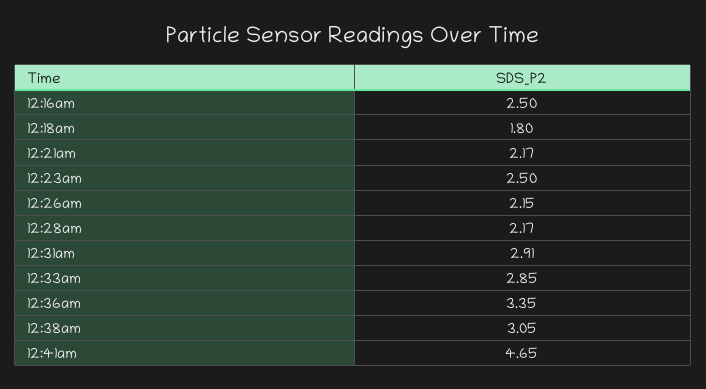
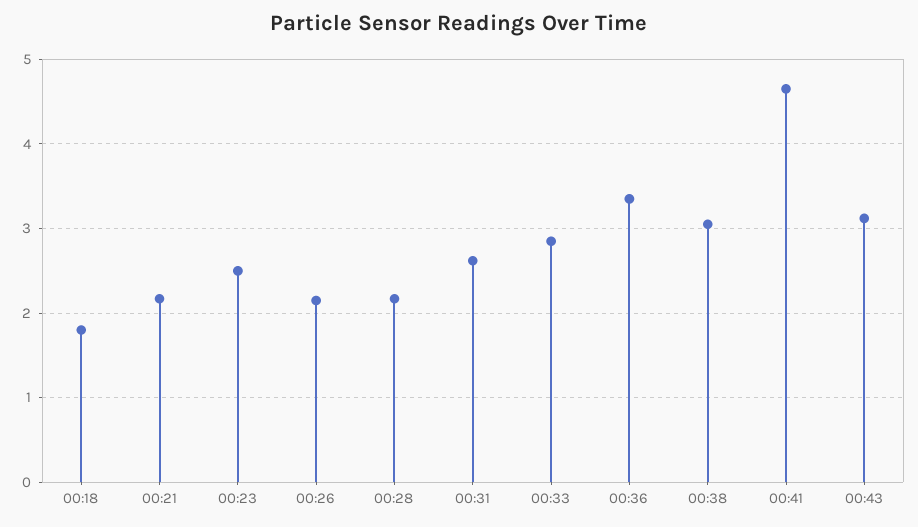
12:16am: 2.5 -> none
12:31am: 2.91 -> 2.6
00:43: none -> 3.1

